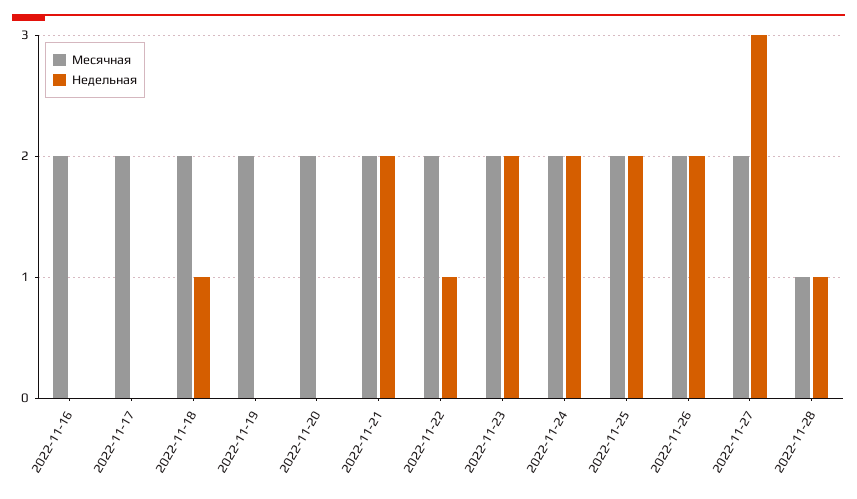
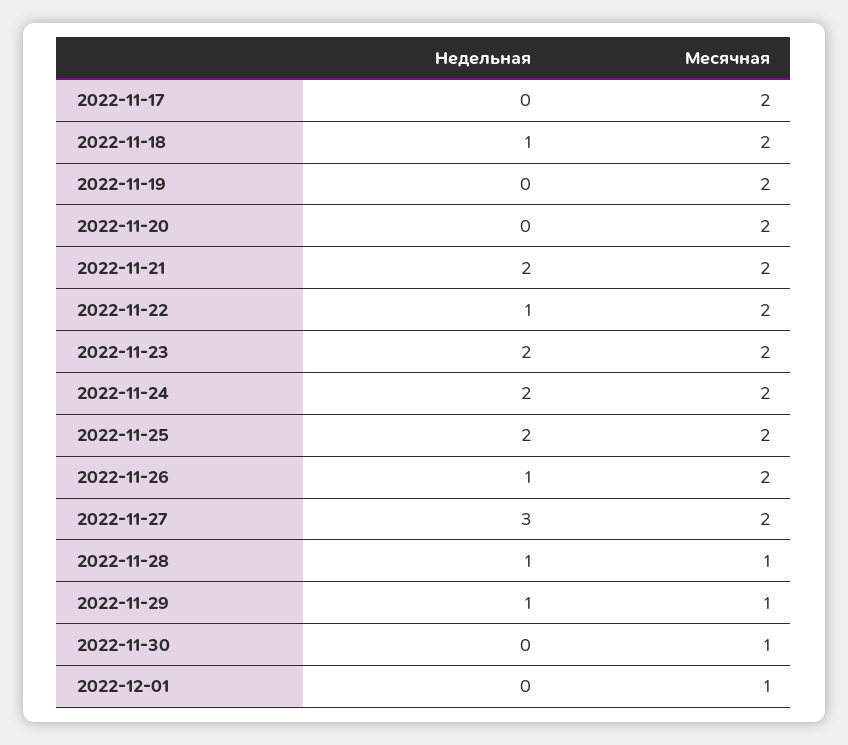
Месячная, 2022-11-16: 2 -> none
Недельная, 2022-11-16: 0 -> none
Недельная, 2022-11-26: 2 -> 1
Недельная, 2022-11-29: none -> 1
Месячная, 2022-11-29: none -> 1
Недельная, 2022-11-30: none -> 0
Месячная, 2022-11-30: none -> 1
Недельная, 2022-12-01: none -> 0
Месячная, 2022-12-01: none -> 1

